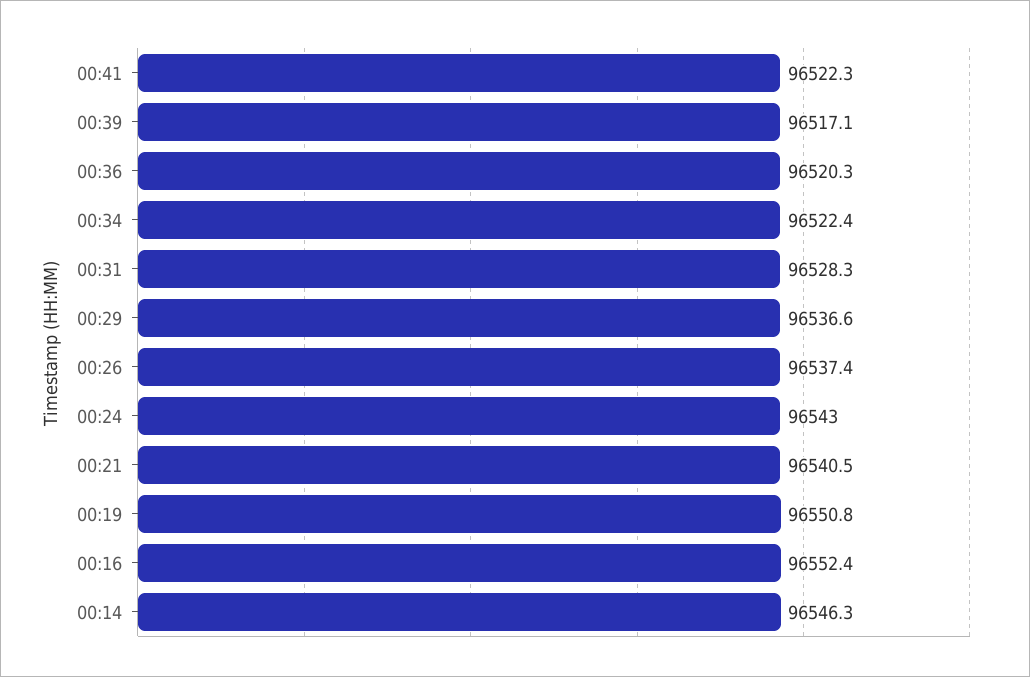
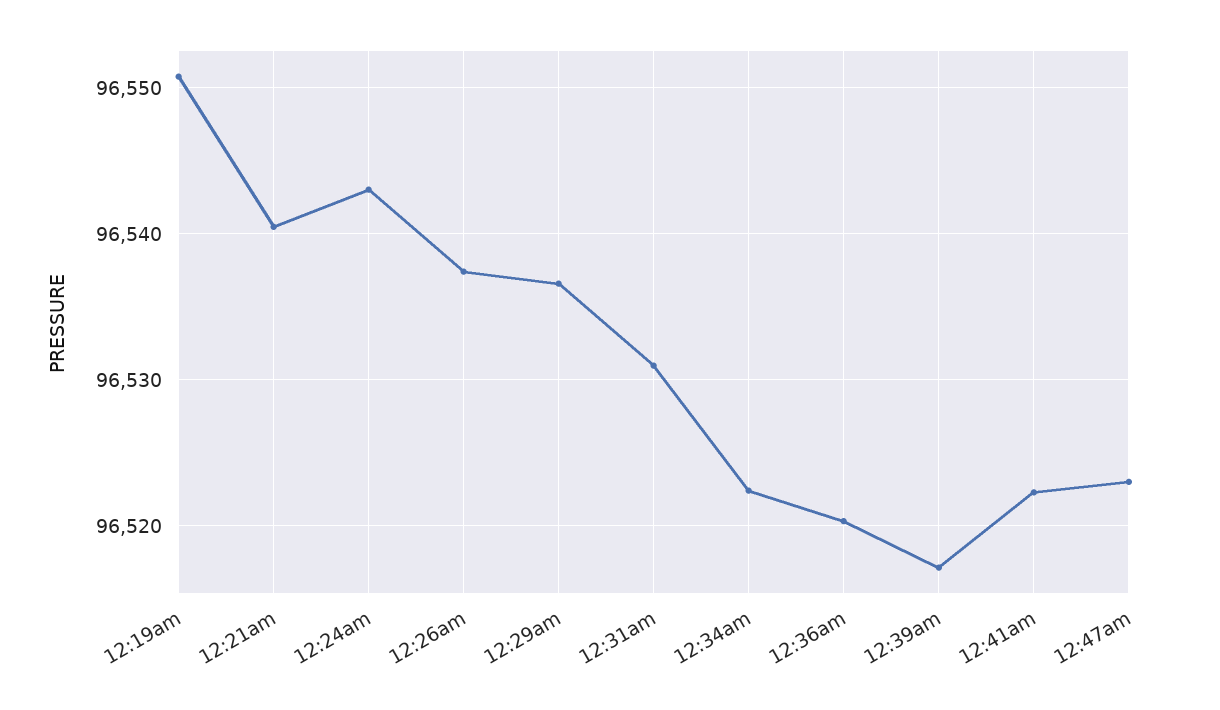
00:31: 96528.3 -> 96531
00:16: 96552.4 -> none
00:14: 96546.3 -> none
12:47am: none -> 96523

